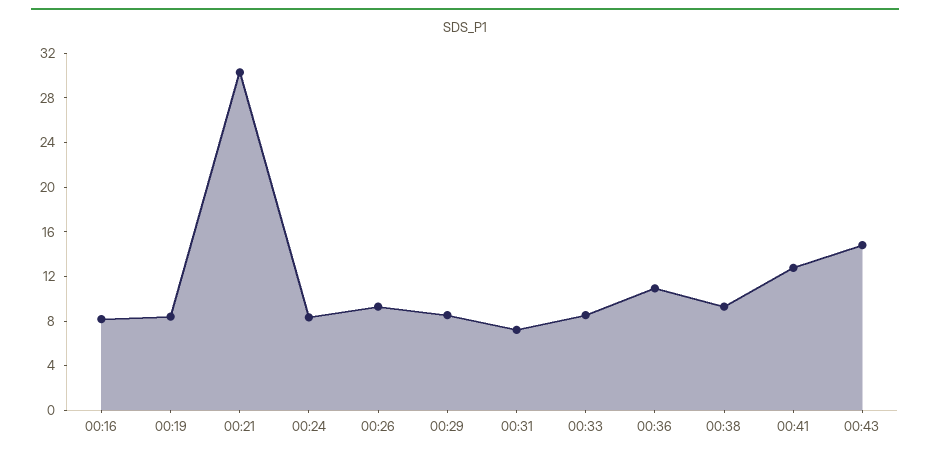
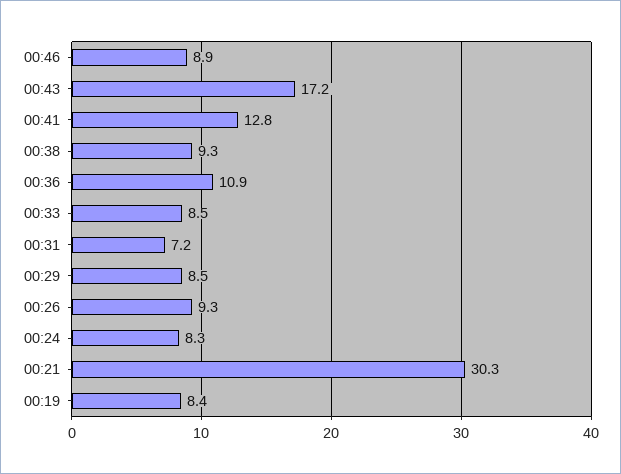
00:16: 8 -> none
00:43: 15 -> 17.2
00:46: none -> 8.9

